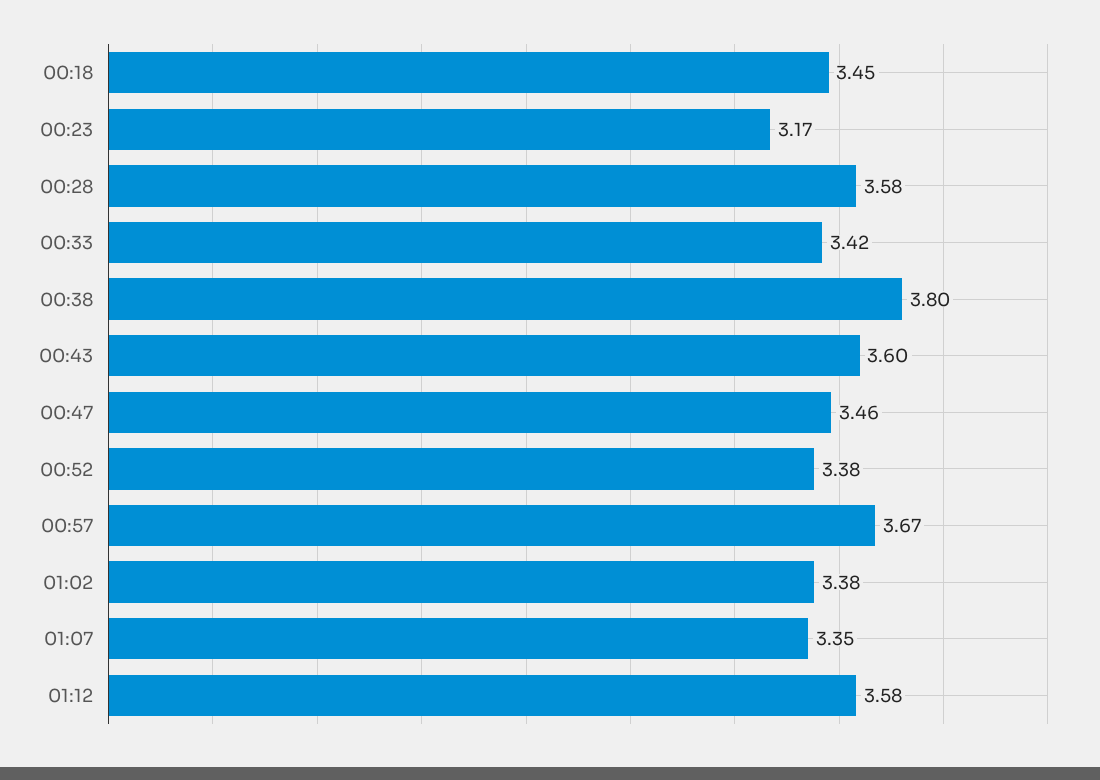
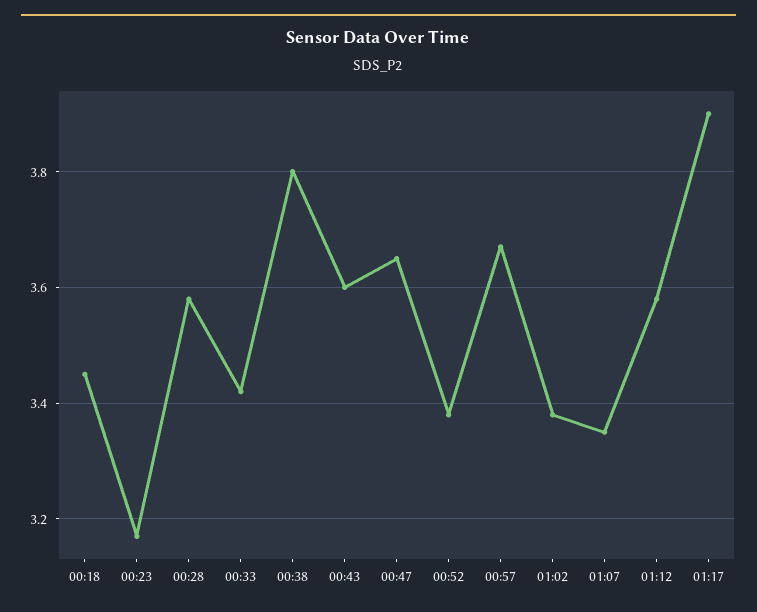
00:47: 3.46 -> 3.65
01:17: none -> 3.9

